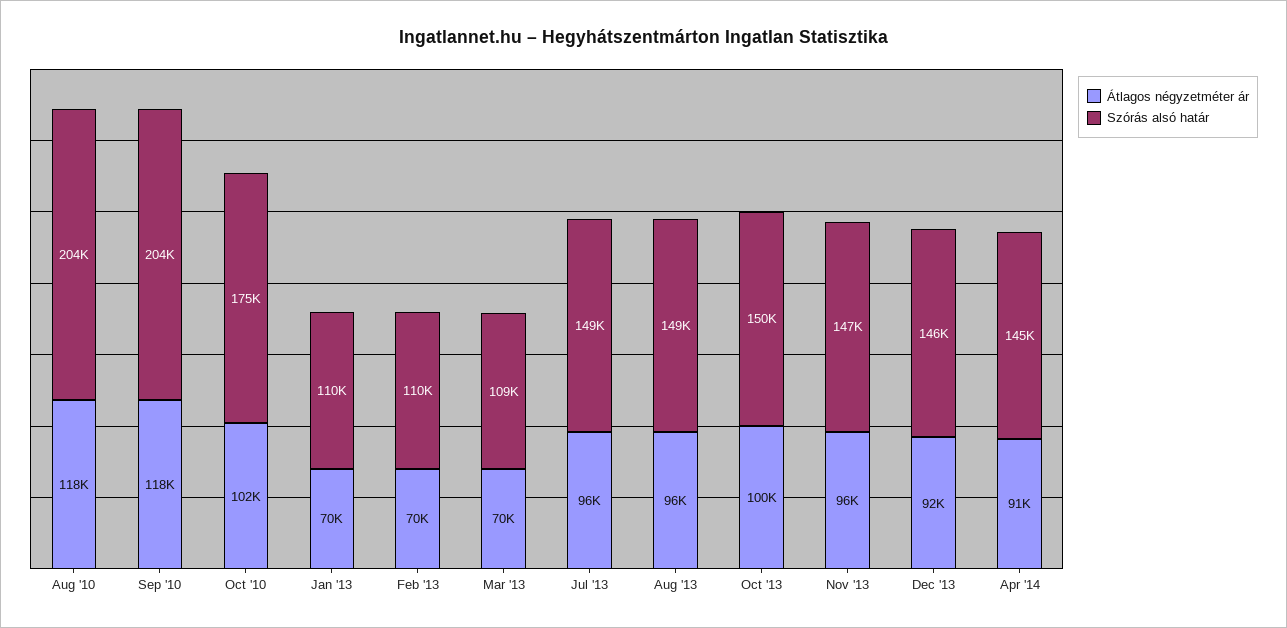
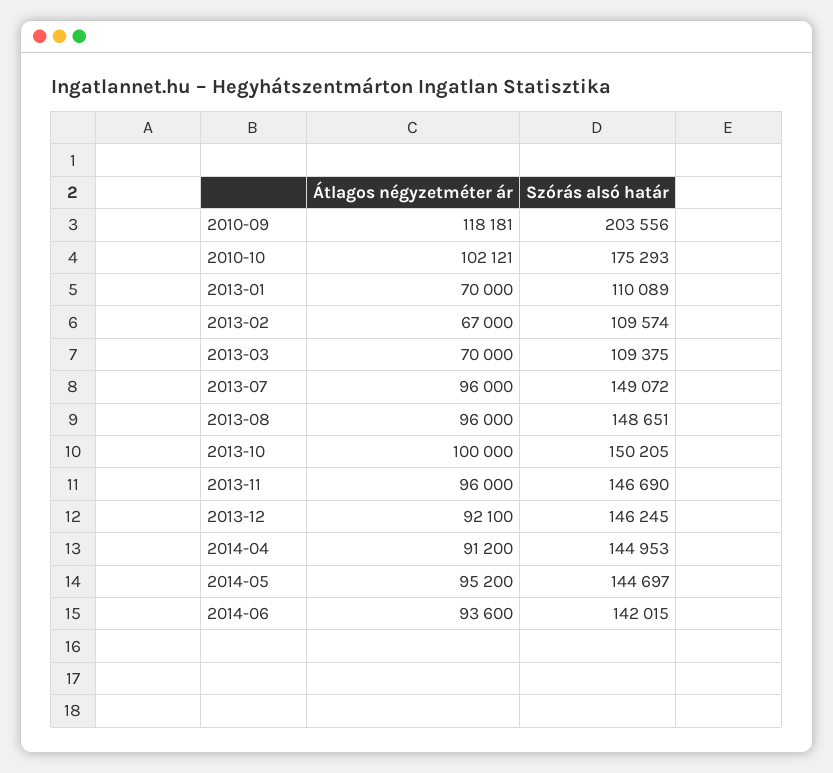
Átlagos négyzetméter ár, Aug '10: 118000 -> none
Szórás alsó határ, Aug '10: 204000 -> none
Átlagos négyzetméter ár, Feb '13: 70000 -> 67000
Átlagos négyzetméter ár, 2014-05: none -> 95200
Szórás alsó határ, 2014-05: none -> 144697
Átlagos négyzetméter ár, 2014-06: none -> 93600
Szórás alsó határ, 2014-06: none -> 142015

